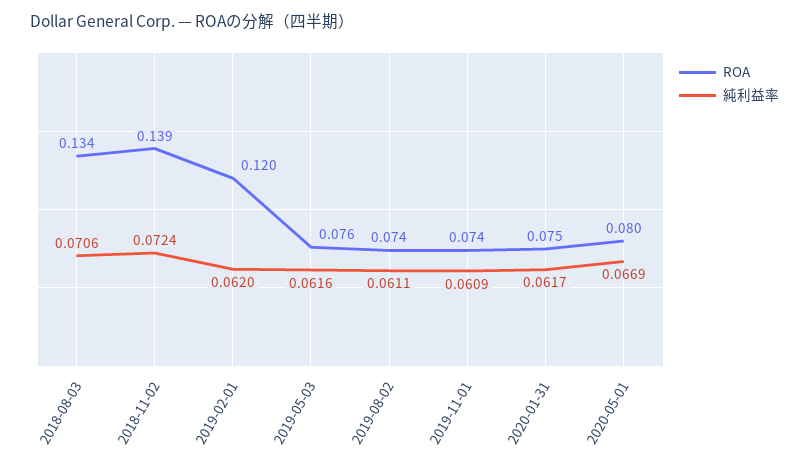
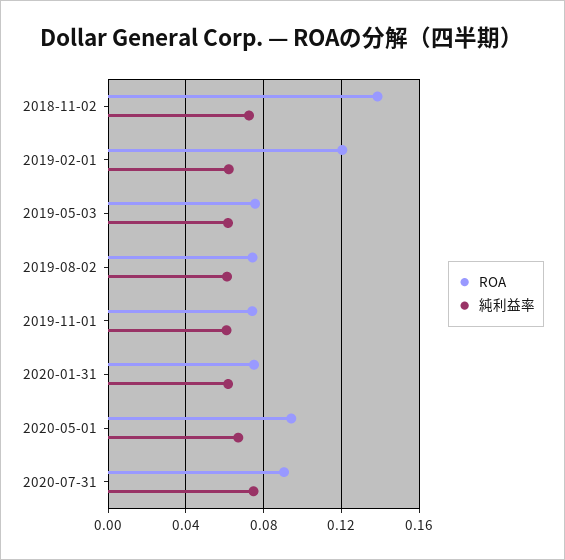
ROA, 2018-08-03: 0.134 -> none
純利益率, 2018-08-03: 0.0706 -> none
ROA, 2020-05-01: 0.08 -> 0.095
ROA, 2020-07-31: none -> 0.09
純利益率, 2020-07-31: none -> 0.075

